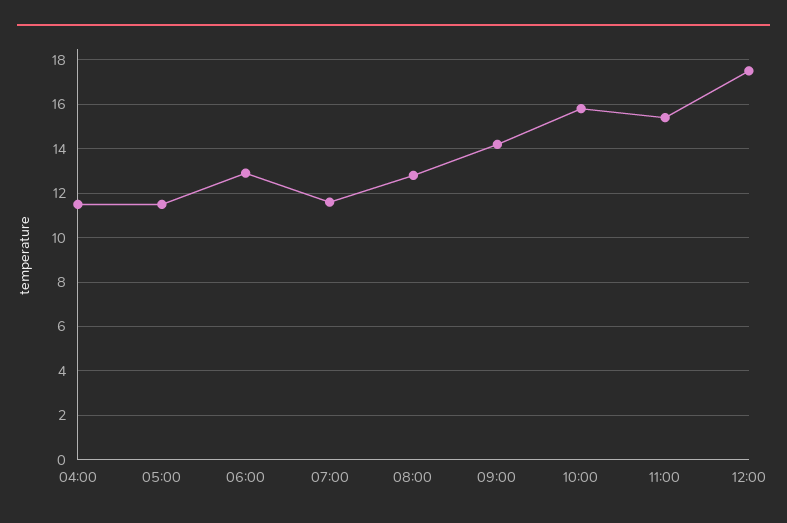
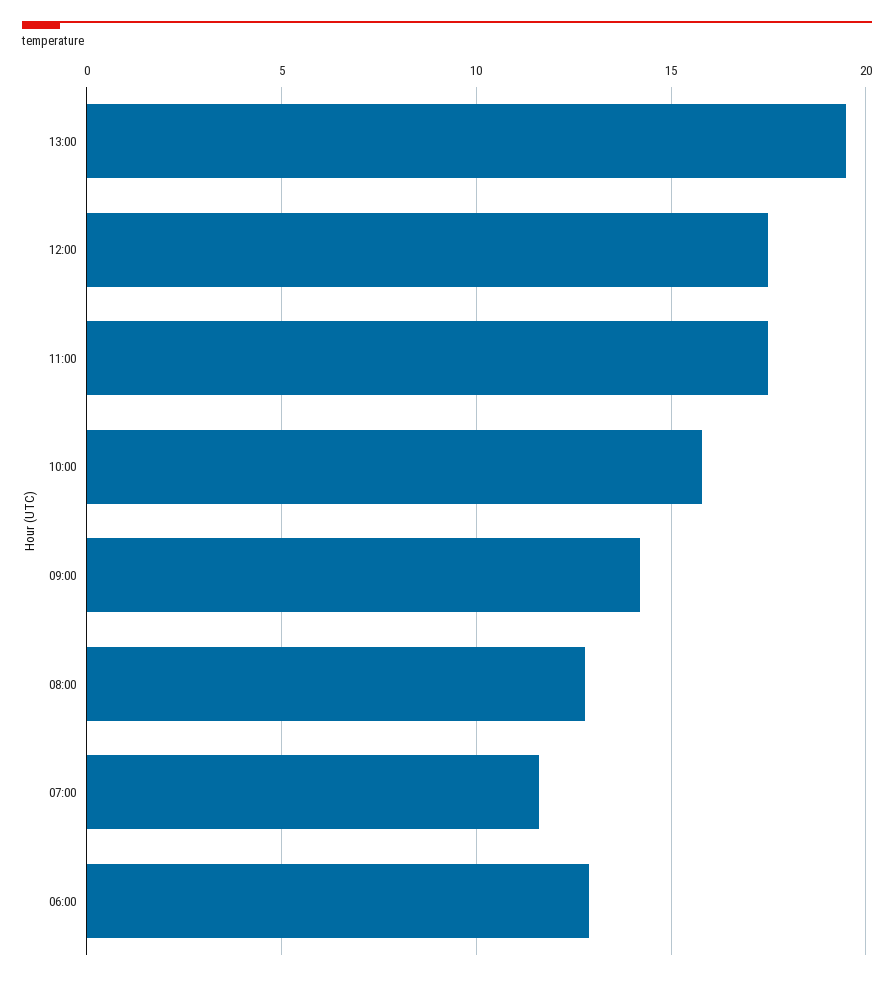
04:00: 11.5 -> none
05:00: 11.5 -> none
11:00: 15.5 -> 17.5
13:00: none -> 19.5

